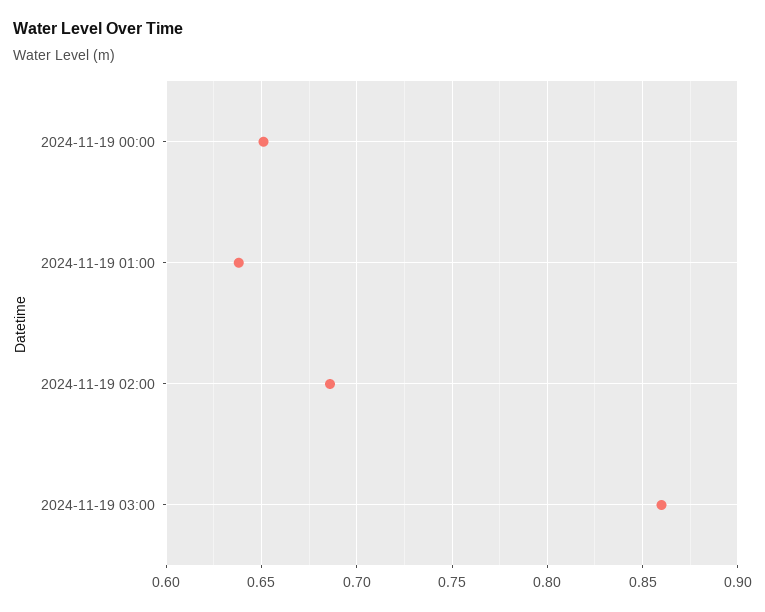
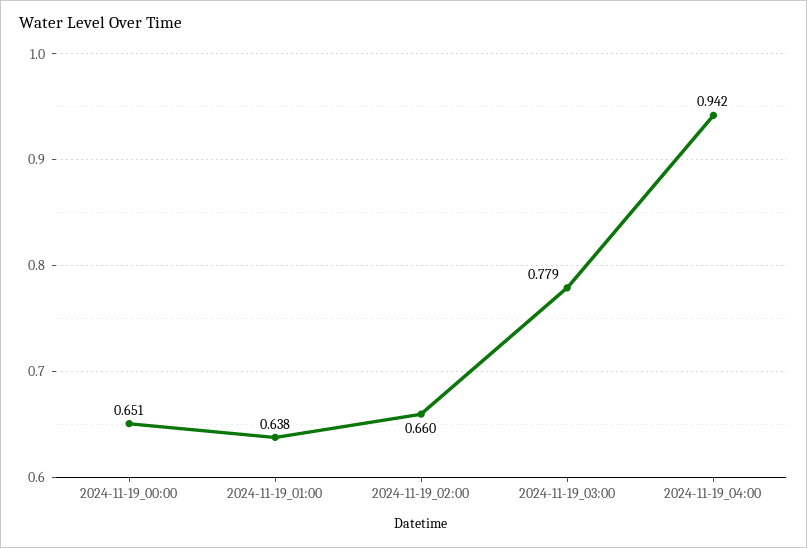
2024-11-19 02:00: 0.685 -> 0.66
2024-11-19 03:00: 0.86 -> 0.779
2024-11-19_04:00: none -> 0.942

